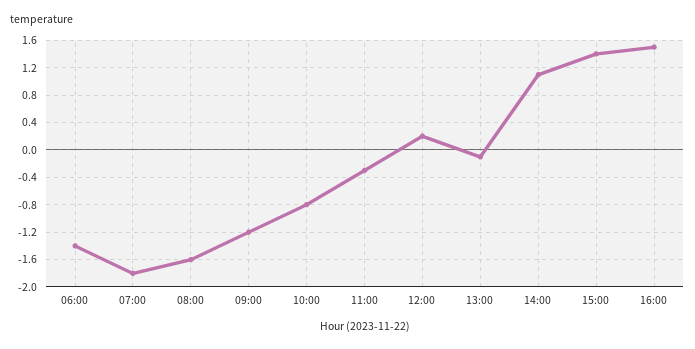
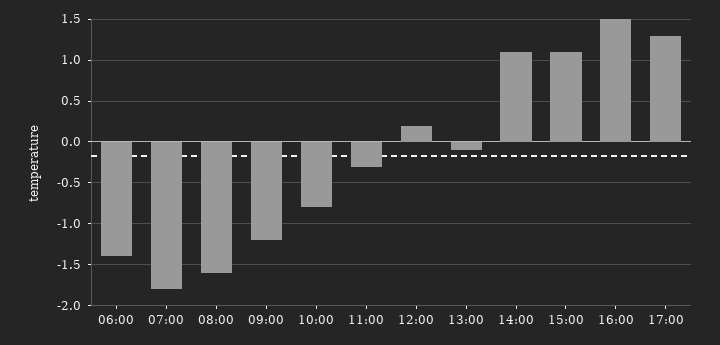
15:00: 1.4 -> 1.1
17:00: none -> 1.3

